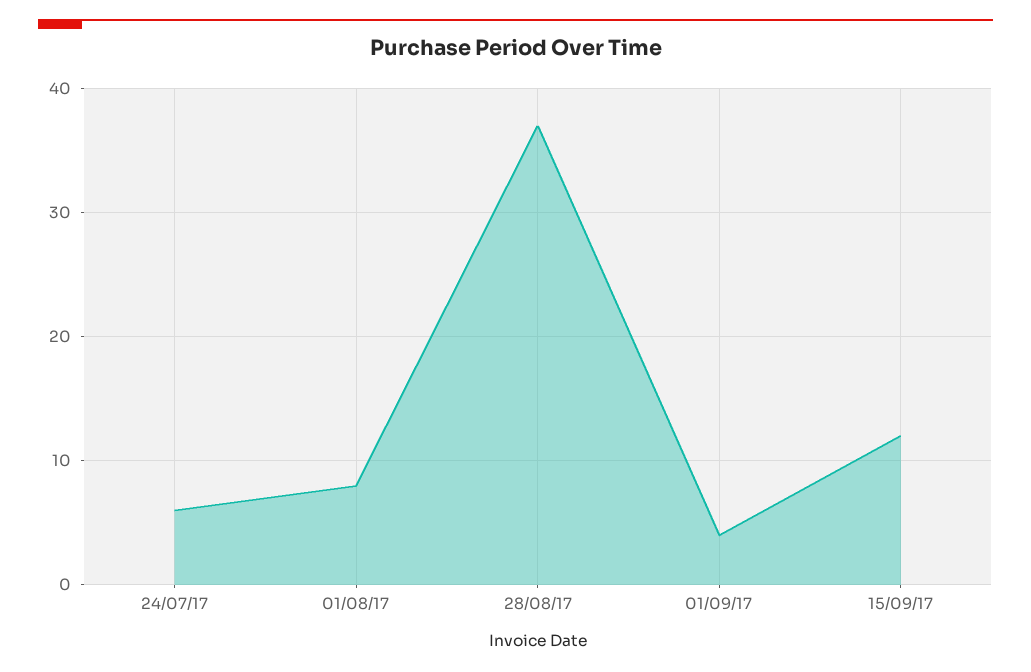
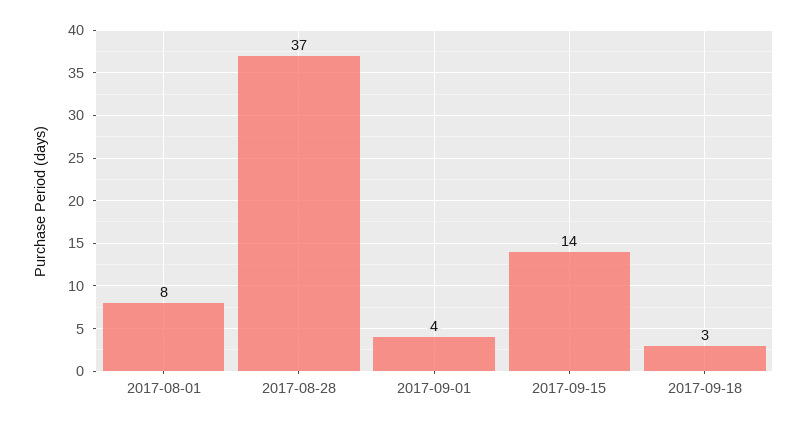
24/07/17: 6 -> none
15/09/17: 12 -> 14
2017-09-18: none -> 3

